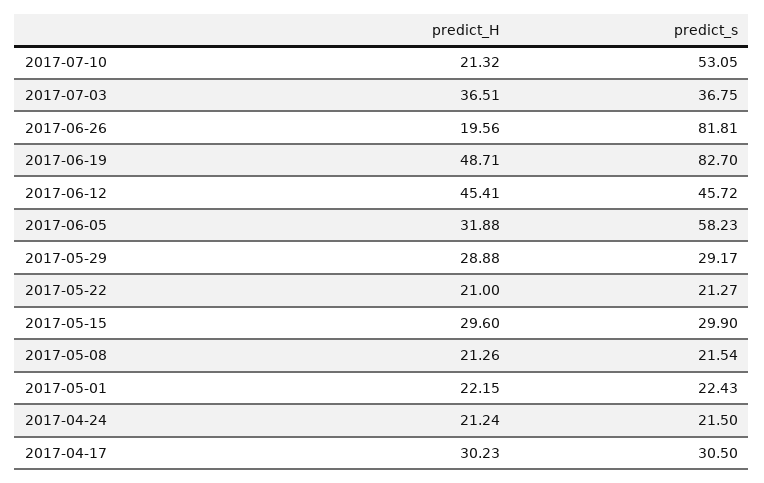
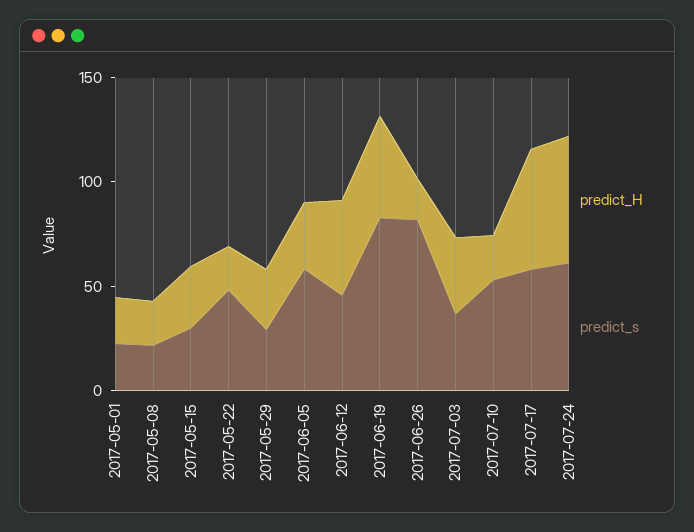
predict_s, 2017-05-22: 21.27 -> 50
predict_H, 2017-04-24: 21.24 -> none
predict_s, 2017-04-24: 21.5 -> none
predict_H, 2017-04-17: 30.23 -> none
predict_s, 2017-04-17: 30.5 -> none
predict_H, 2017-07-17: none -> 60
predict_s, 2017-07-17: none -> 60
predict_H, 2017-07-24: none -> 60
predict_s, 2017-07-24: none -> 60

